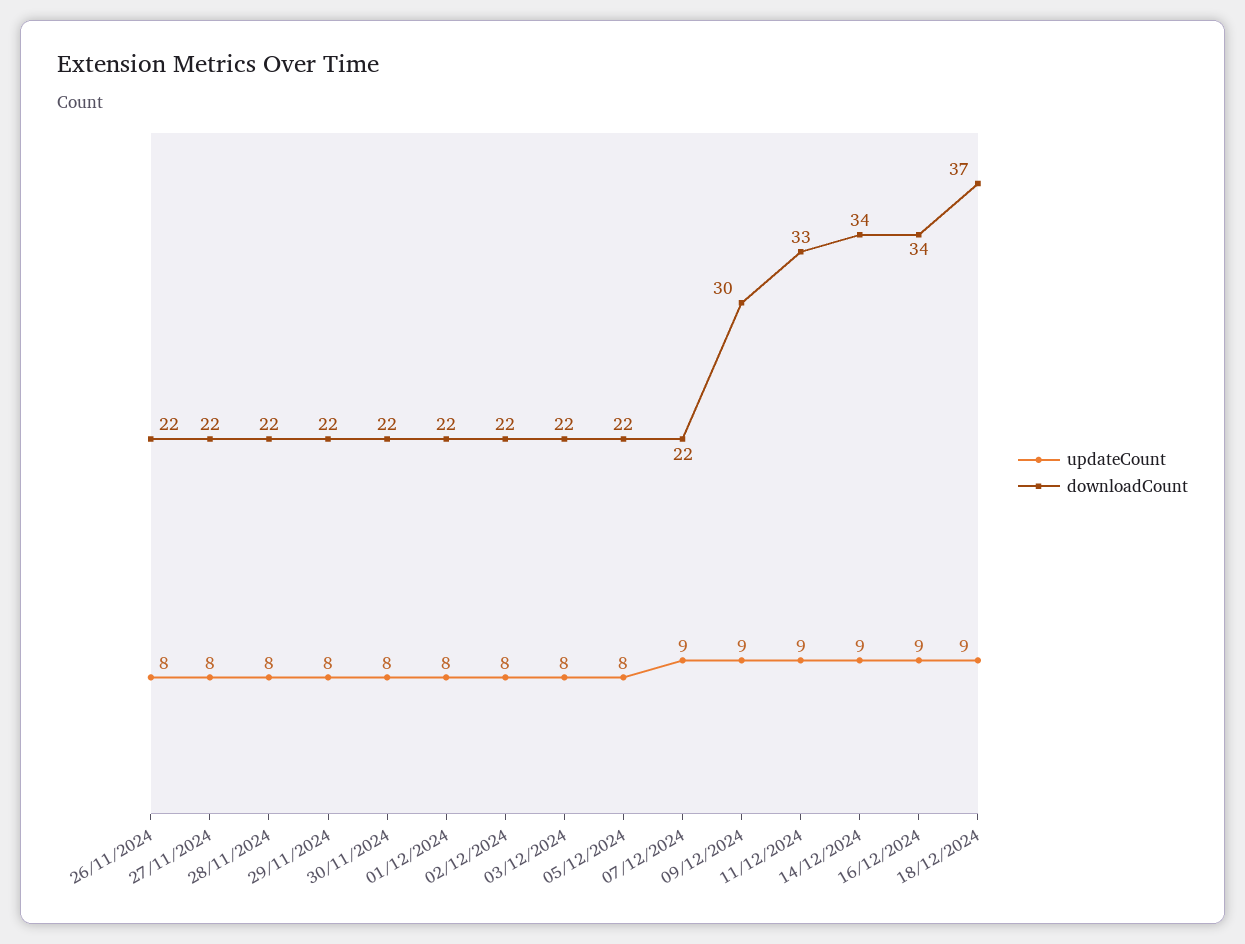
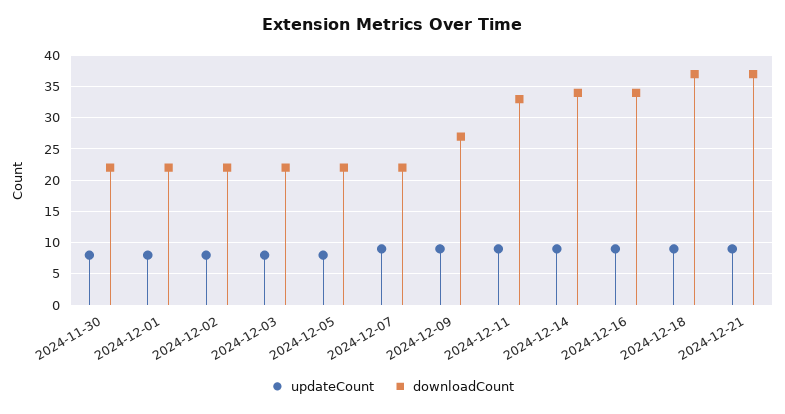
updateCount, 26/11/2024: 8 -> none
downloadCount, 26/11/2024: 22 -> none
updateCount, 27/11/2024: 8 -> none
downloadCount, 27/11/2024: 22 -> none
updateCount, 28/11/2024: 8 -> none
downloadCount, 28/11/2024: 22 -> none
updateCount, 29/11/2024: 8 -> none
downloadCount, 29/11/2024: 22 -> none
downloadCount, 09/12/2024: 30 -> 27
updateCount, 2024-12-21: none -> 9
downloadCount, 2024-12-21: none -> 37

